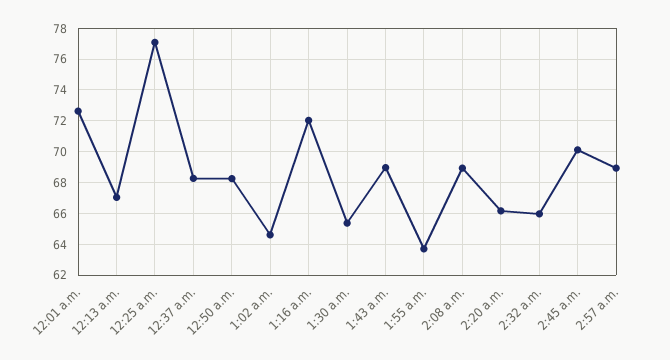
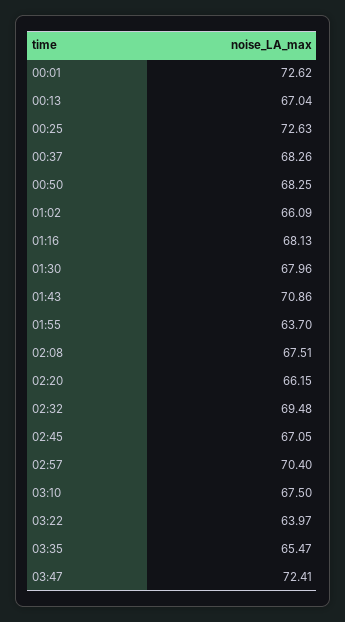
12:25 a.m.: 77 -> 72.63
1:02 a.m.: 64.5 -> 66.09
1:16 a.m.: 72 -> 68.13
1:30 a.m.: 65.5 -> 67.96
1:43 a.m.: 69 -> 70.86
2:08 a.m.: 69 -> 67.51
2:32 a.m.: 66 -> 69.48
2:45 a.m.: 70 -> 67.05
2:57 a.m.: 69 -> 70.4
03:10: none -> 67.5
03:22: none -> 63.97
03:35: none -> 65.47
03:47: none -> 72.41

